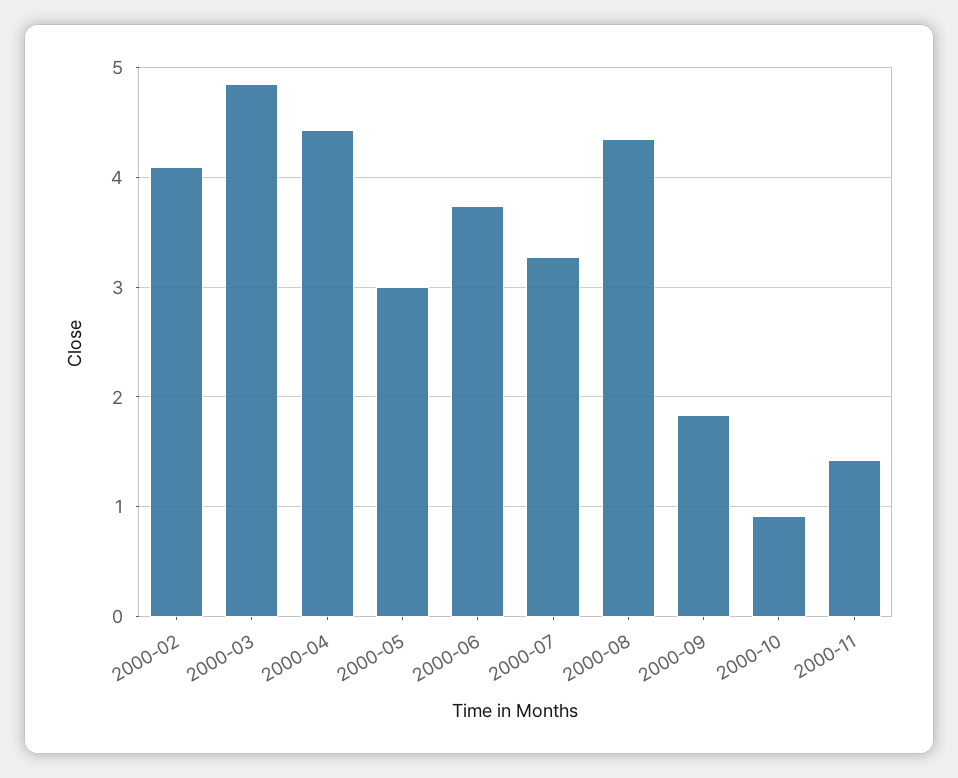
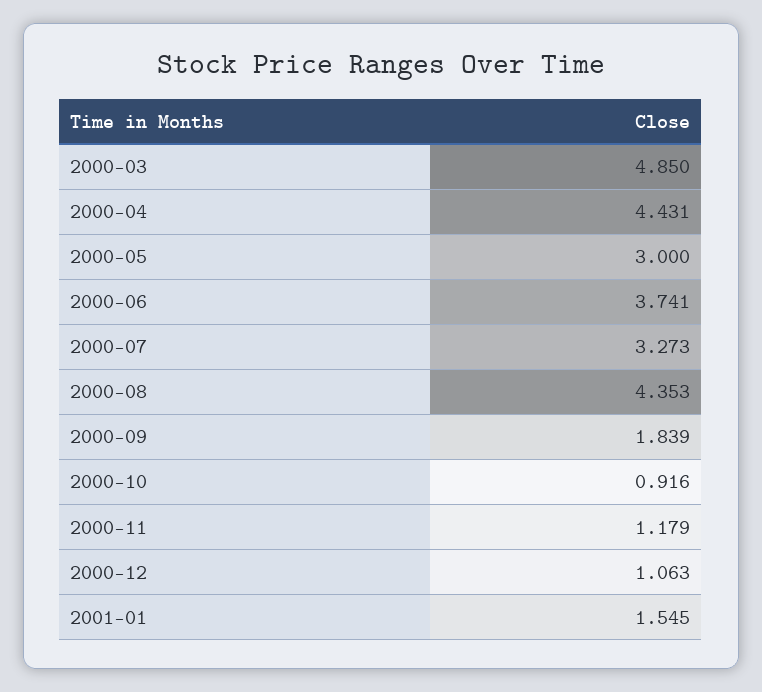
2000-02: 4.1 -> none
2000-11: 1.4 -> 1.179
2000-12: none -> 1.063
2001-01: none -> 1.545

